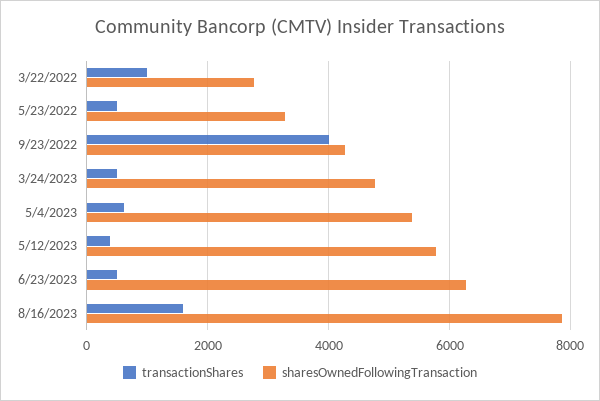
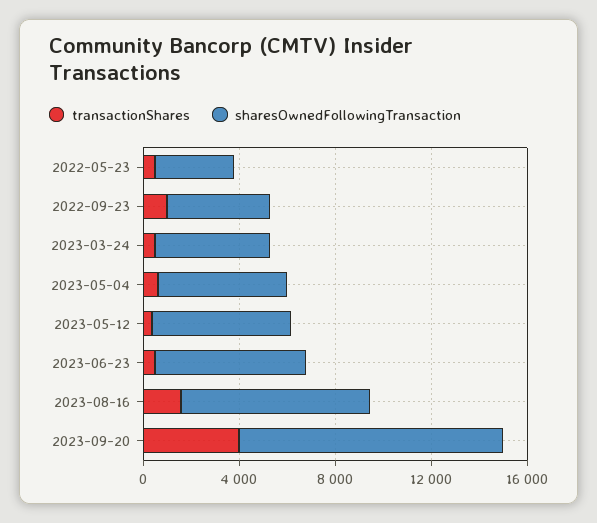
transactionShares, 3/22/2022: 1000 -> none
sharesOwnedFollowingTransaction, 3/22/2022: 2800 -> none
transactionShares, 9/23/2022: 4000 -> 1000
transactionShares, 2023-09-20: none -> 4000
sharesOwnedFollowingTransaction, 2023-09-20: none -> 11000

